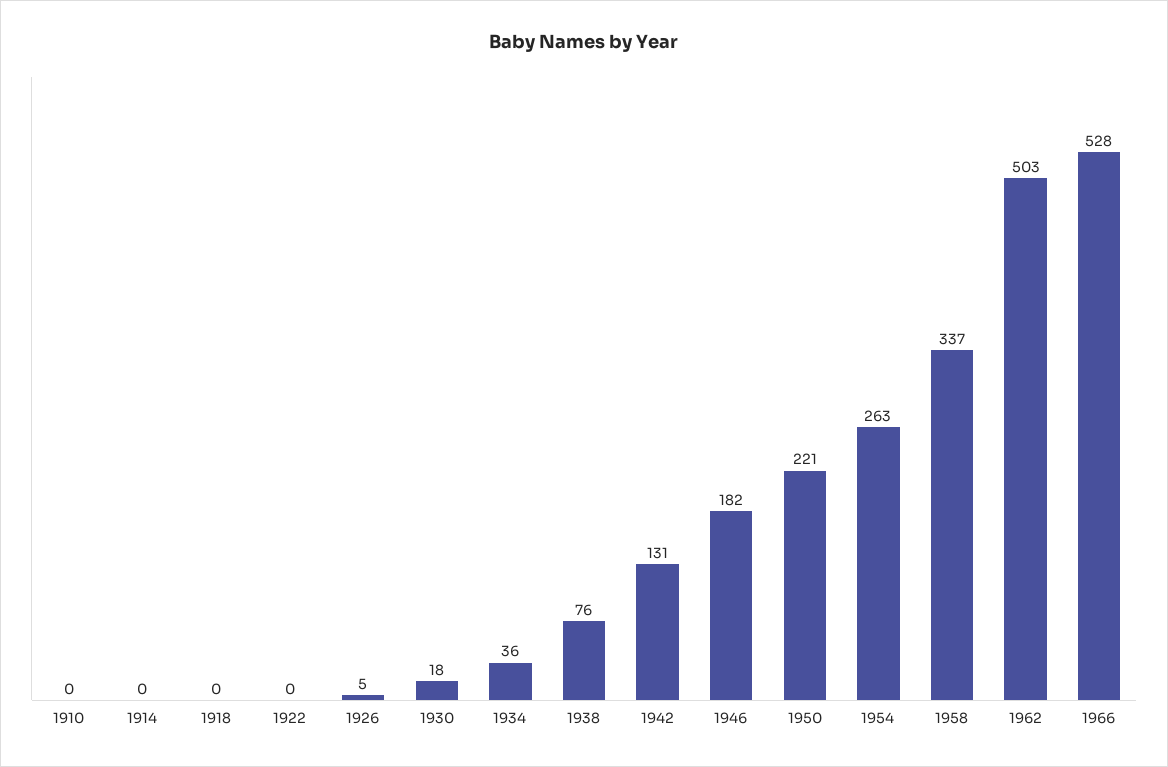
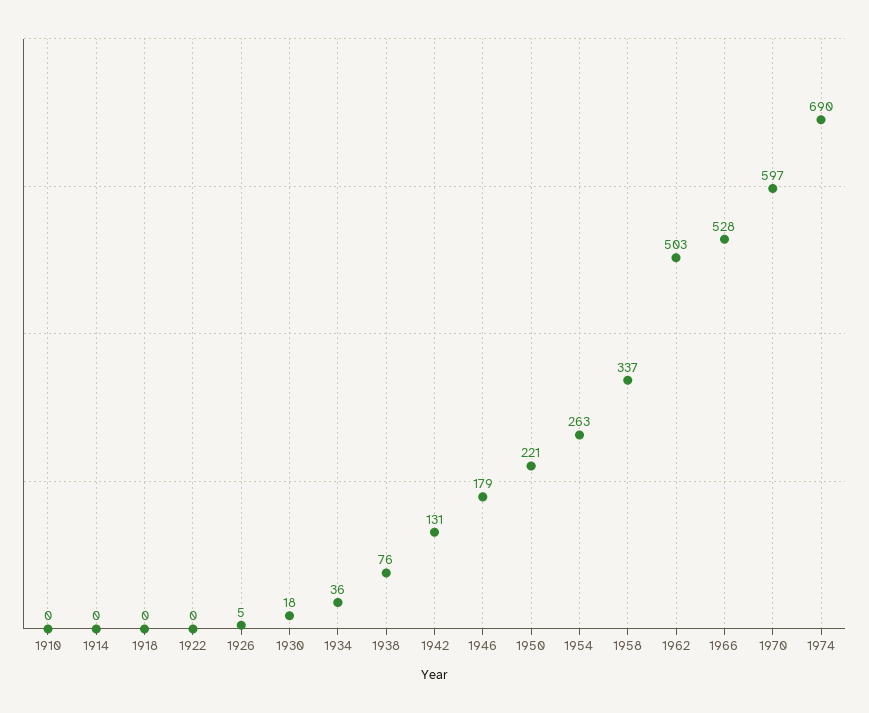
1946: 182 -> 179
1970: none -> 597
1974: none -> 690

